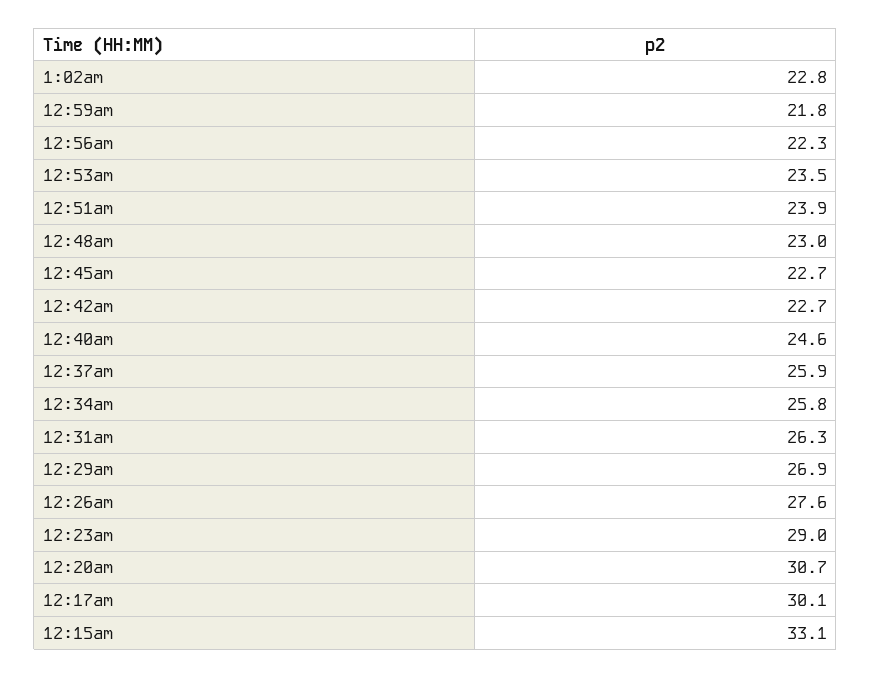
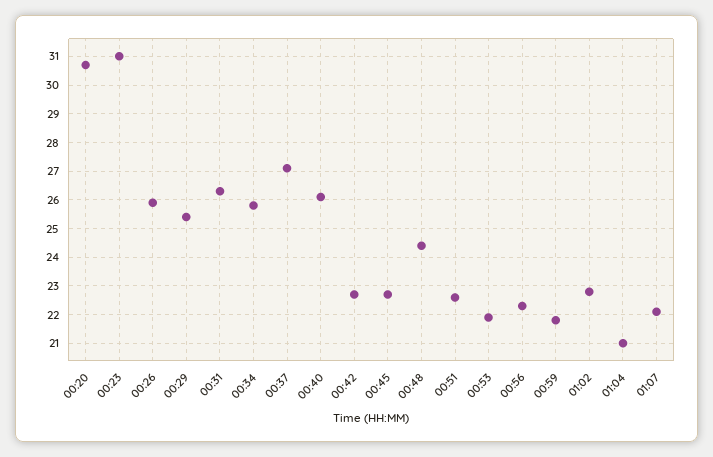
12:53am: 23.5 -> 22
12:51am: 23.9 -> 22.5
12:48am: 23 -> 24.5
12:40am: 24.6 -> 26
12:37am: 25.9 -> 27
12:29am: 26.9 -> 25.5
12:26am: 27.6 -> 26
12:23am: 29 -> 31
12:17am: 30.1 -> none
12:15am: 33.1 -> none
01:04: none -> 21
01:07: none -> 22

